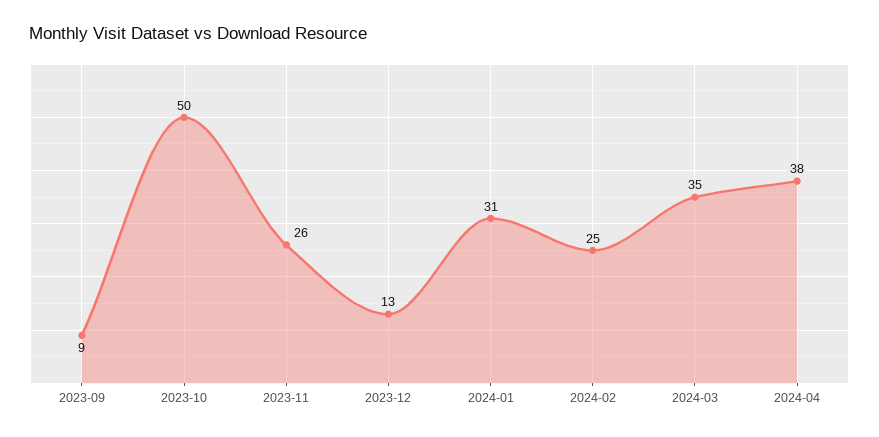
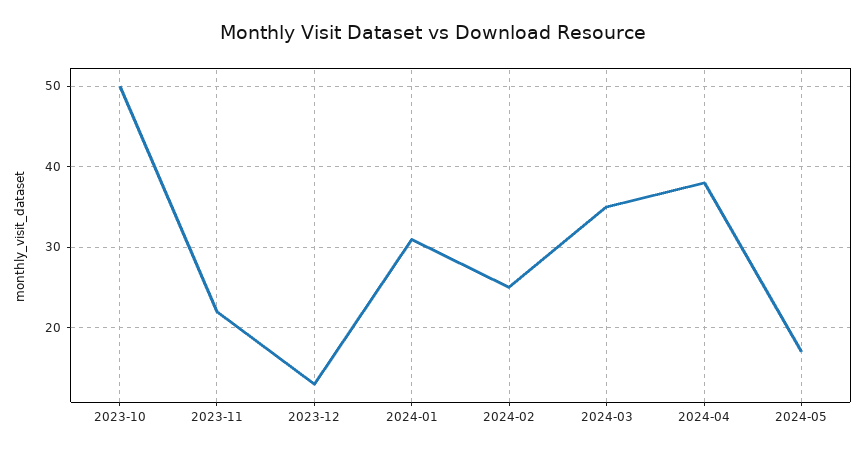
2023-09: 9 -> none
2023-11: 26 -> 22
2024-05: none -> 17

